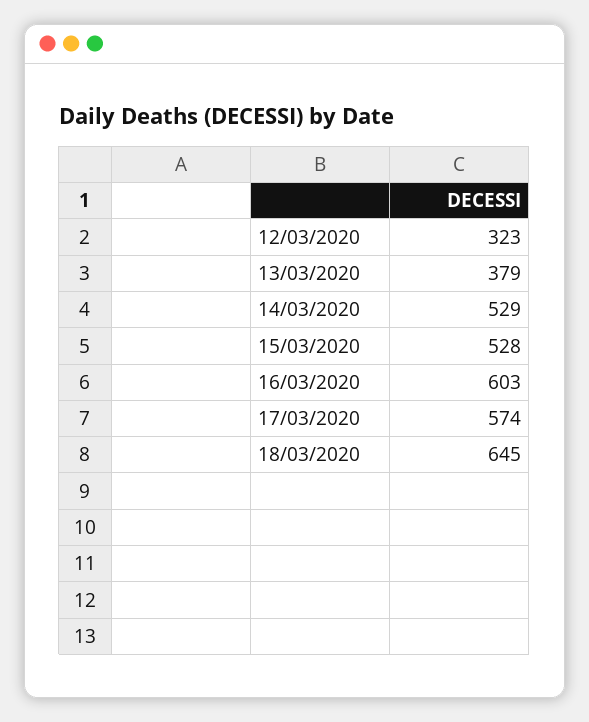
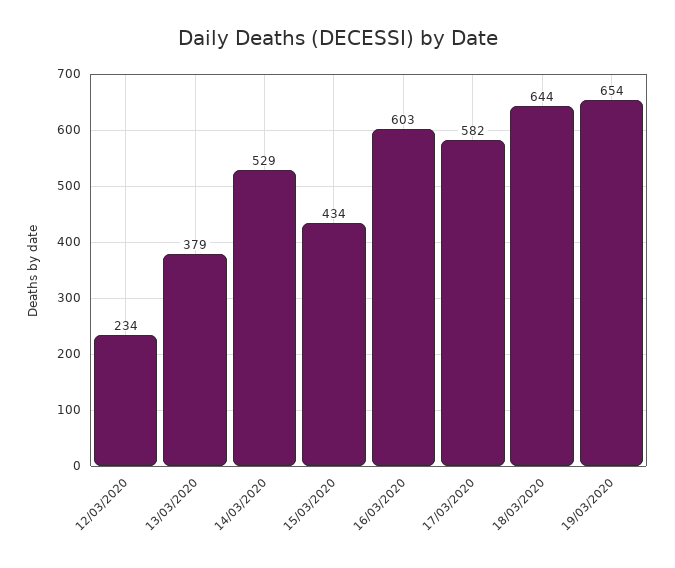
12/03/2020: 323 -> 234
15/03/2020: 528 -> 434
17/03/2020: 574 -> 582
18/03/2020: 645 -> 644
19/03/2020: none -> 654

